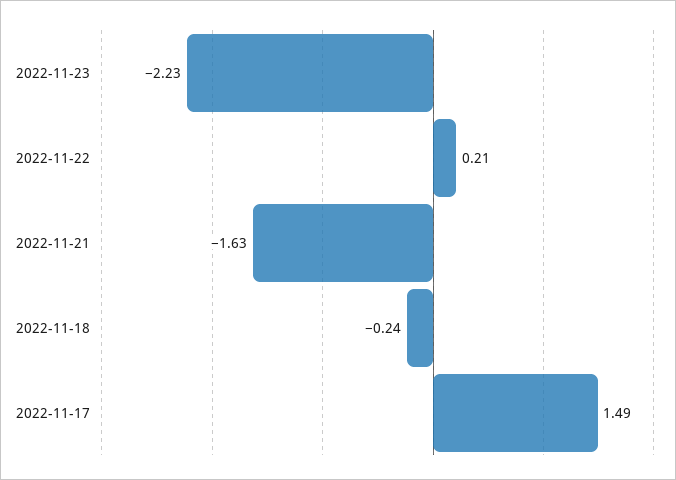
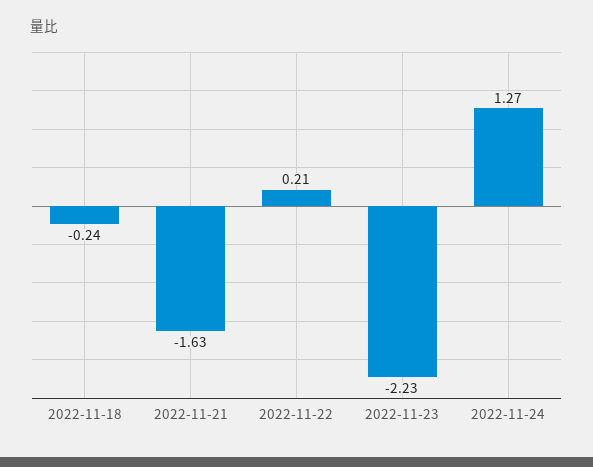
2022-11-17: 1.49 -> none
2022-11-24: none -> 1.27

